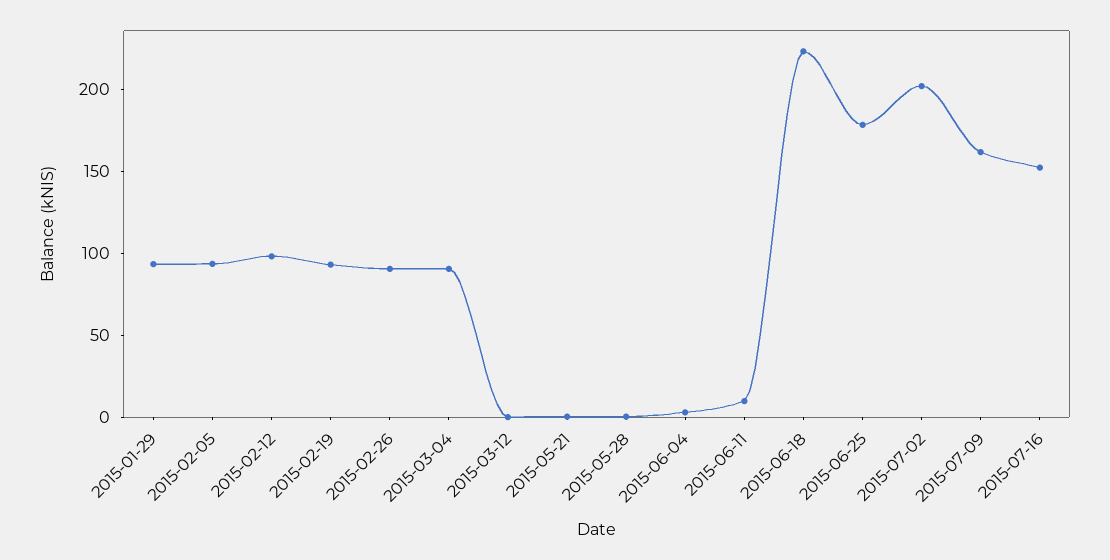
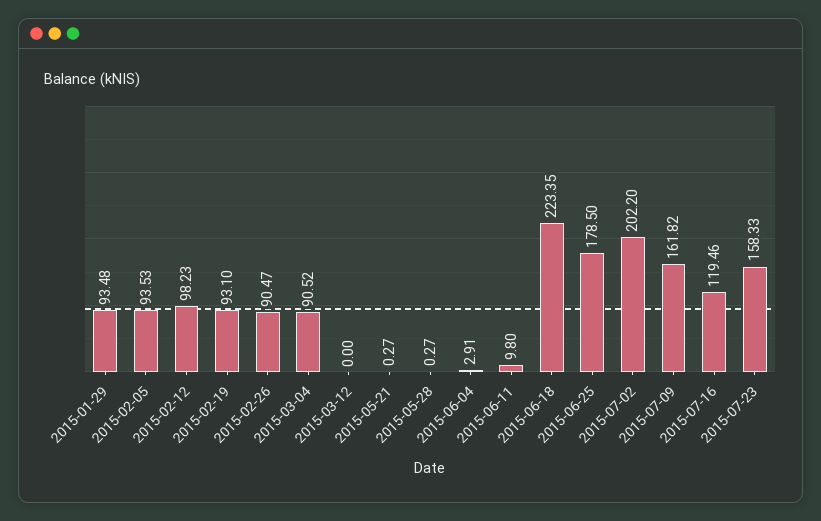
2015-07-16: 150 -> 119.46
2015-07-23: none -> 158.33

